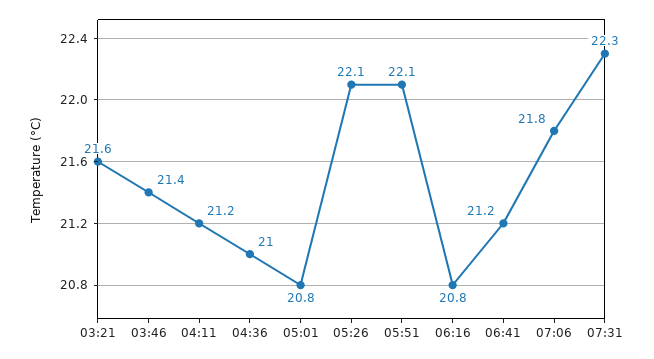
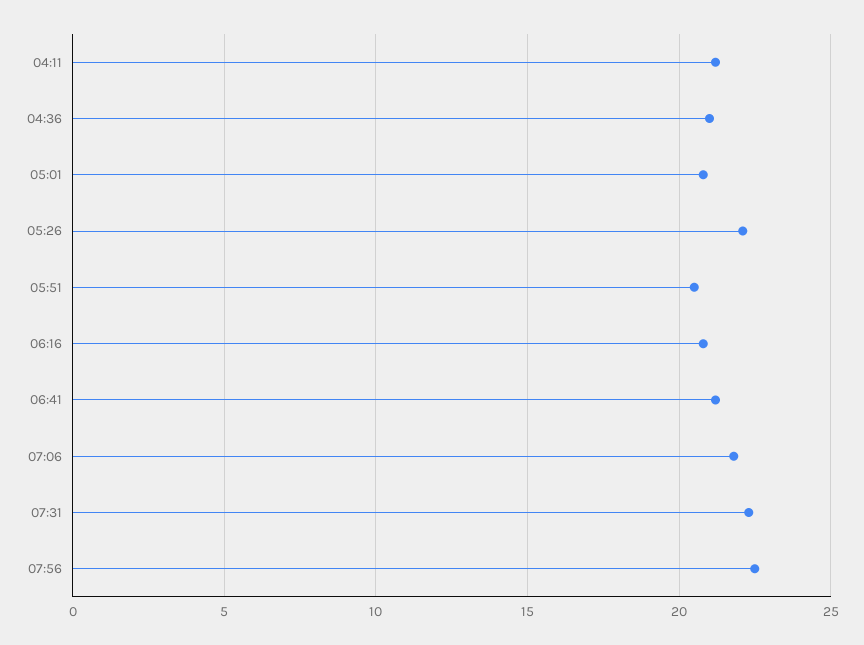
03:21: 21.6 -> none
03:46: 21.4 -> none
05:51: 22.1 -> 20.5
07:56: none -> 22.5

